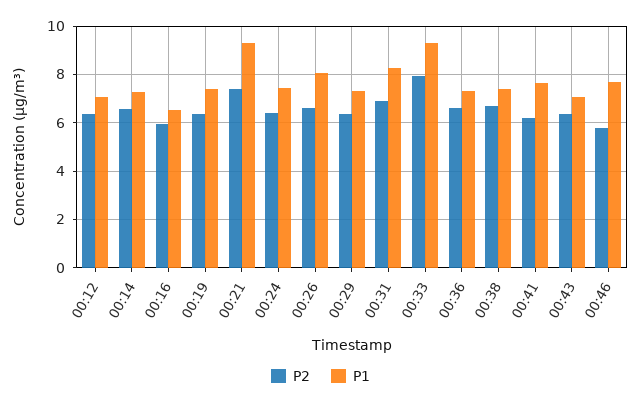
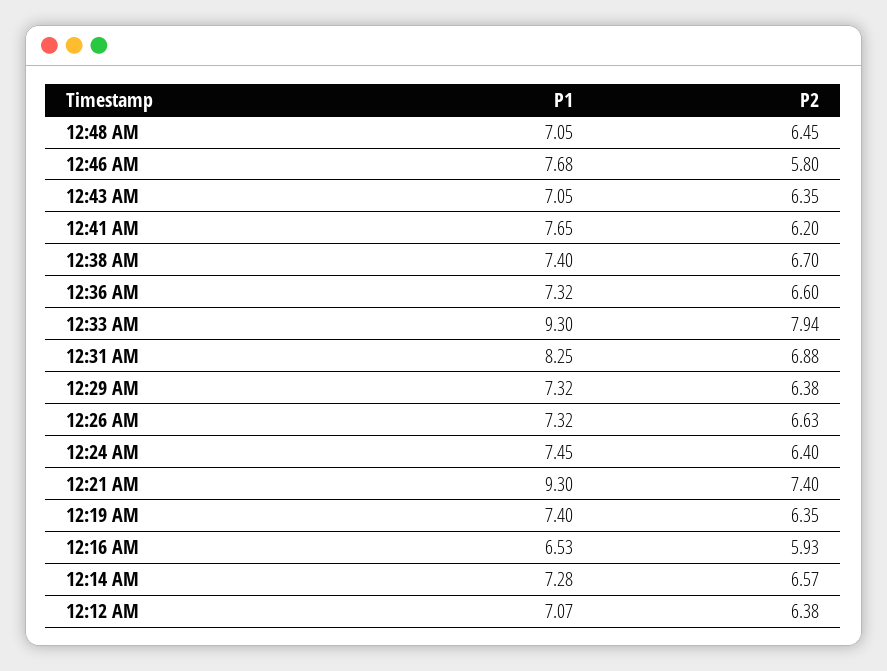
P1, 00:26: 8 -> 7.32
P1, 12:48 AM: none -> 7.05
P2, 12:48 AM: none -> 6.45

